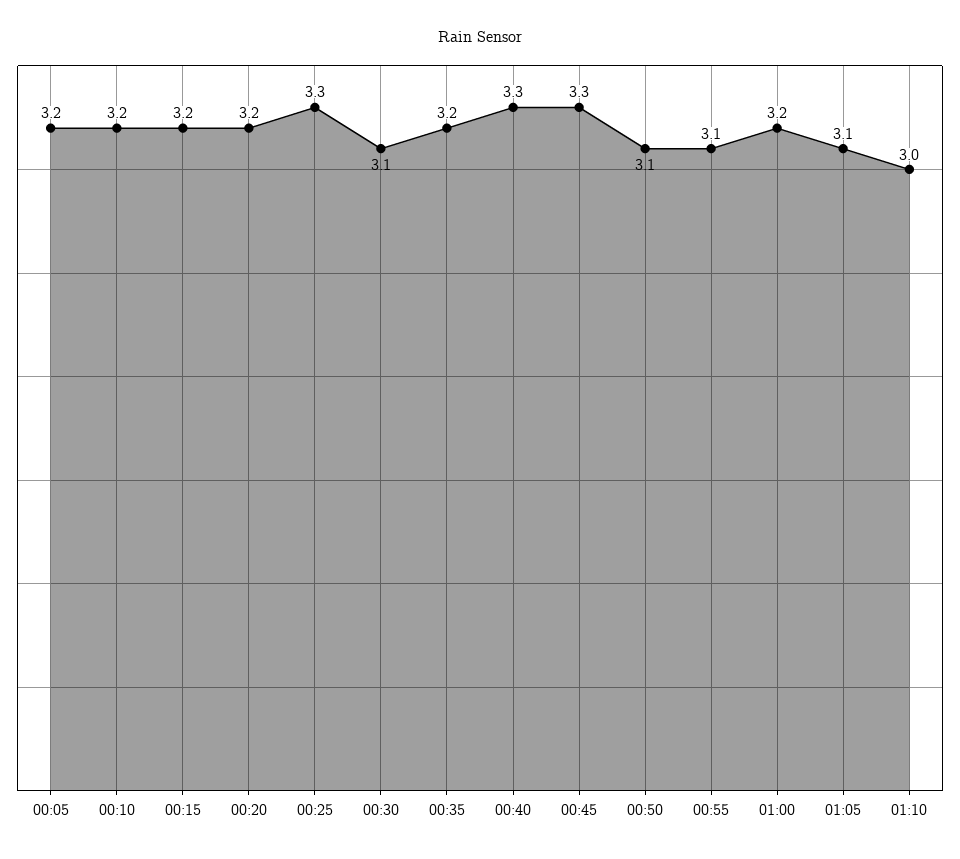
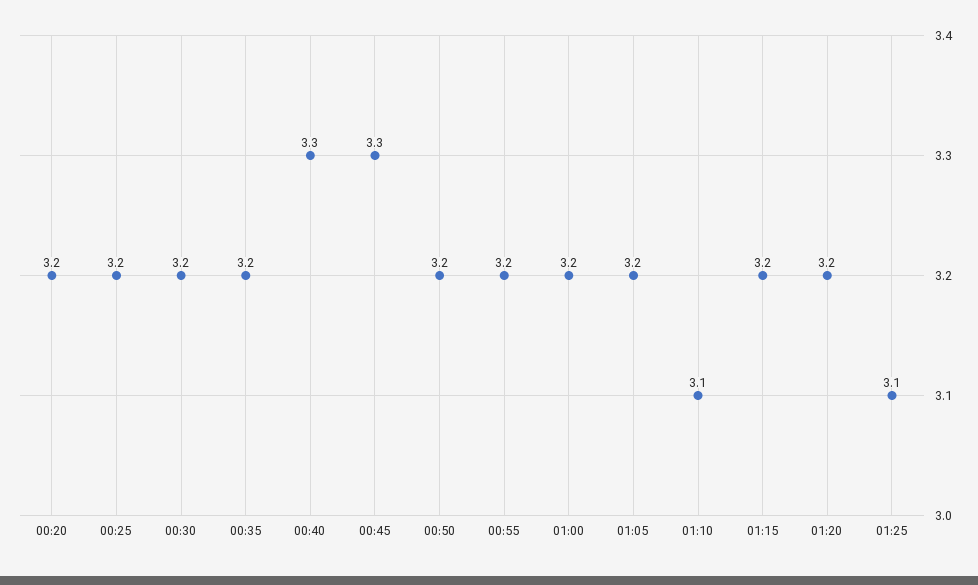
00:05: 3.2 -> none
00:10: 3.2 -> none
00:15: 3.2 -> none
00:25: 3.3 -> 3.2
00:30: 3.1 -> 3.2
00:50: 3.1 -> 3.2
00:55: 3.1 -> 3.2
01:05: 3.1 -> 3.2
01:10: 3 -> 3.1
01:15: none -> 3.2
01:20: none -> 3.2
01:25: none -> 3.1

